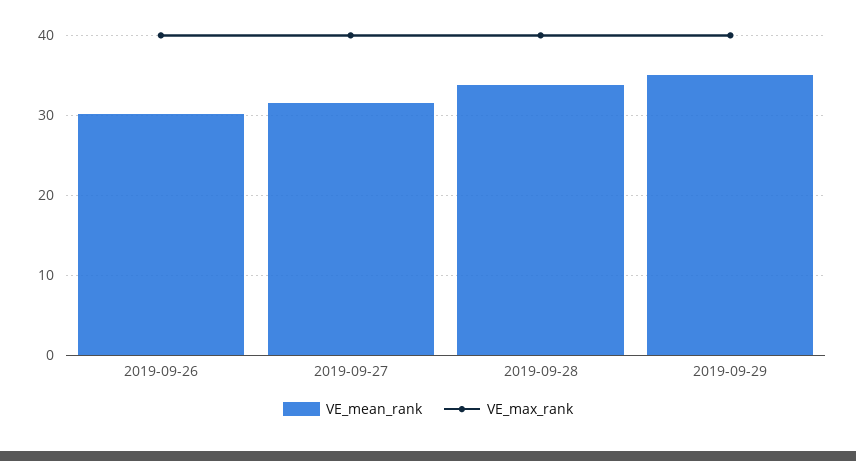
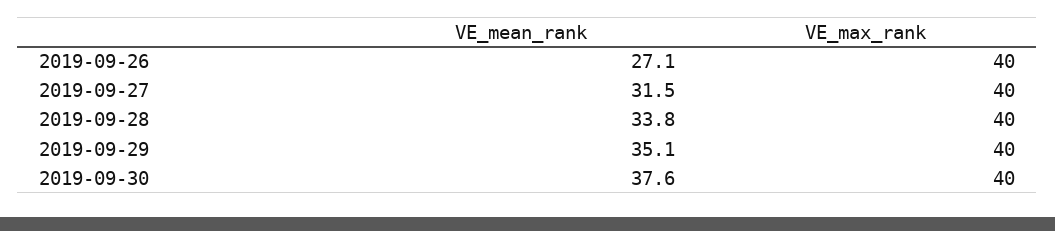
VE_mean_rank, 2019-09-26: 30 -> 27.1
VE_mean_rank, 2019-09-30: none -> 37.6
VE_max_rank, 2019-09-30: none -> 40

